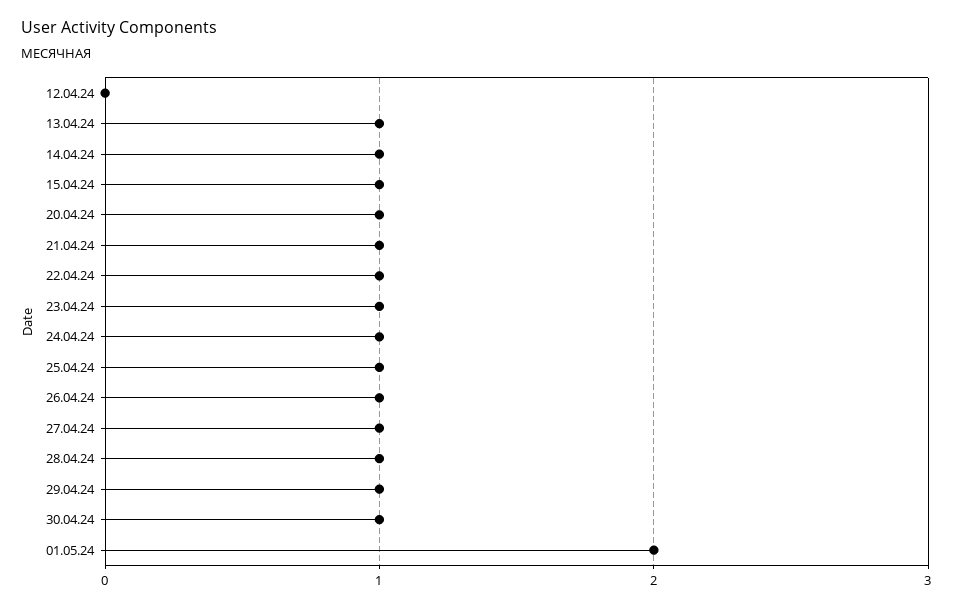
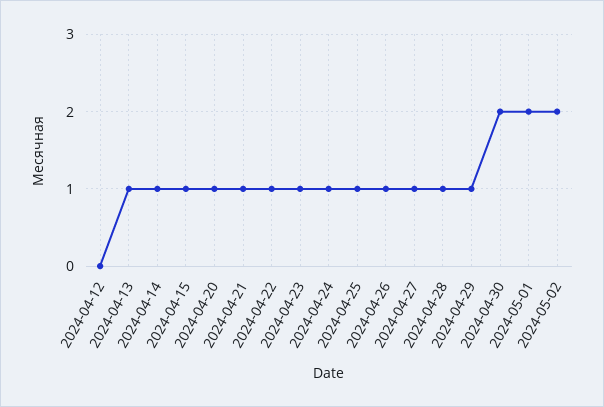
30.04.24: 1 -> 2
2024-05-02: none -> 2

